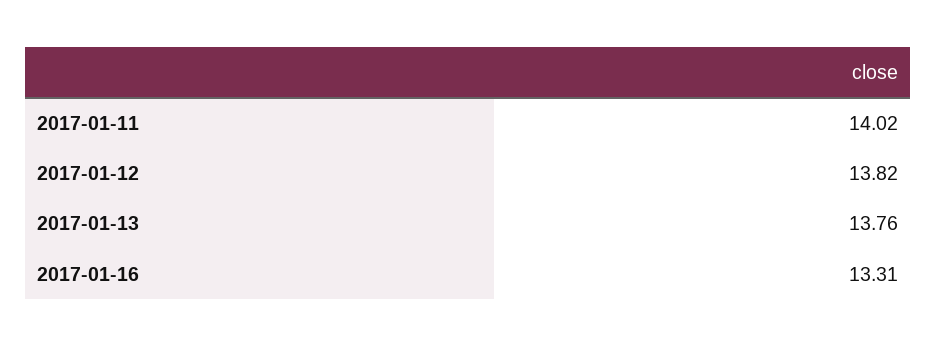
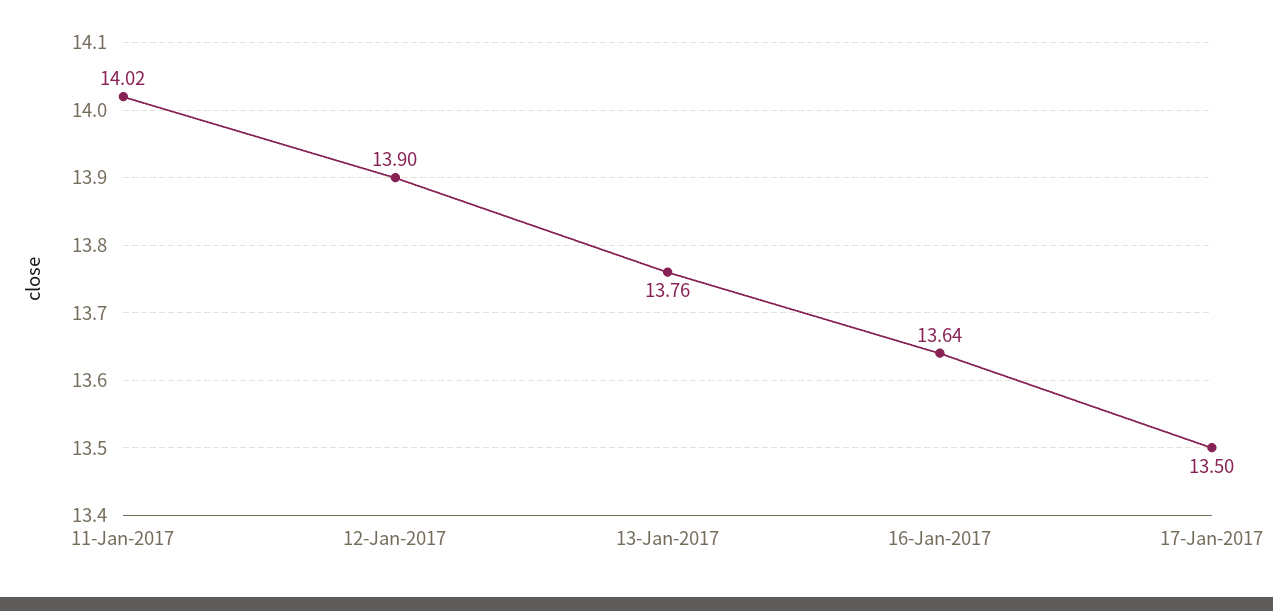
2017-01-12: 13.82 -> 13.9
2017-01-16: 13.31 -> 13.64
17-Jan-2017: none -> 13.5

